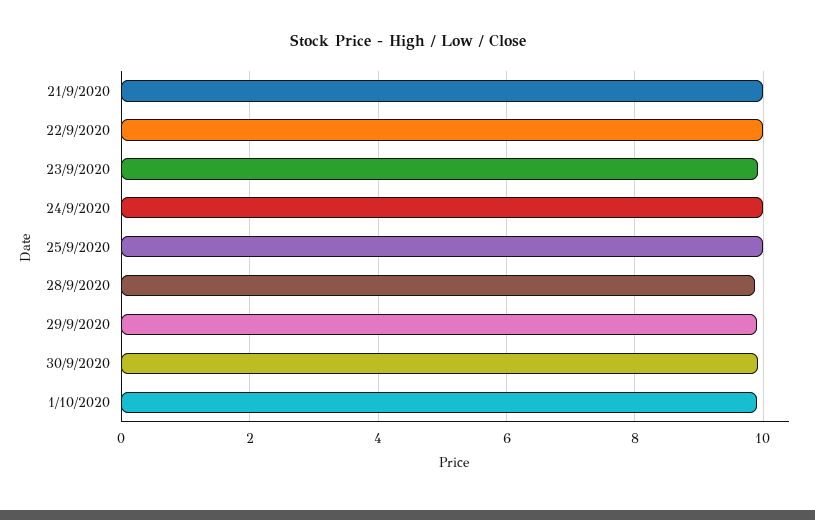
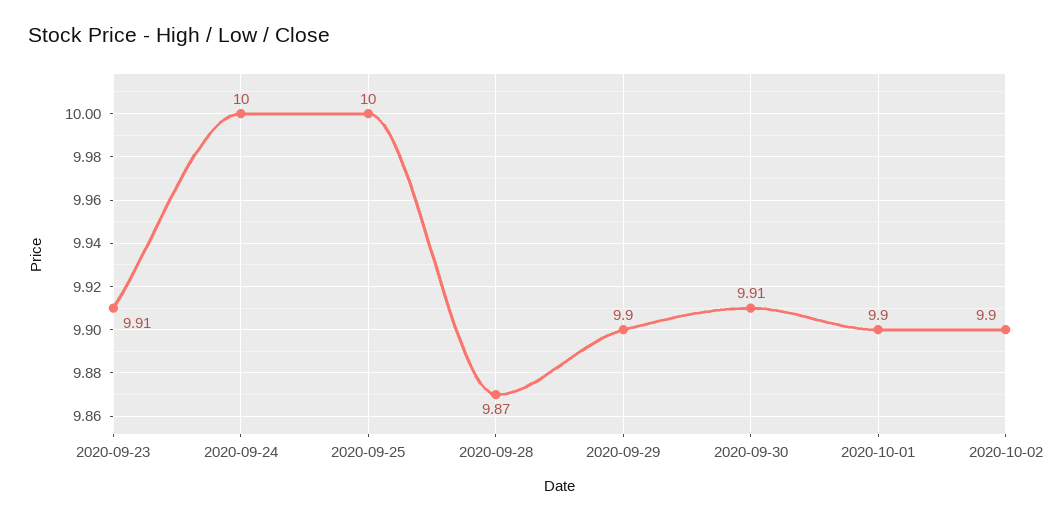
21/9/2020: 10 -> none
22/9/2020: 10 -> none
2020-10-02: none -> 9.9

